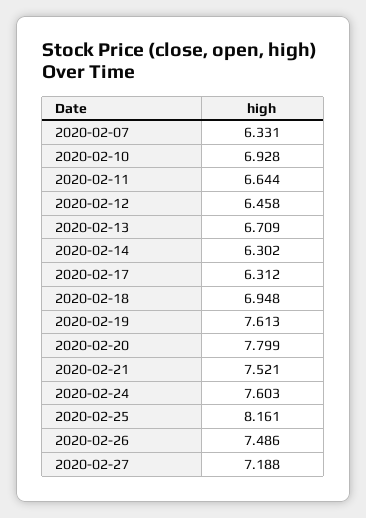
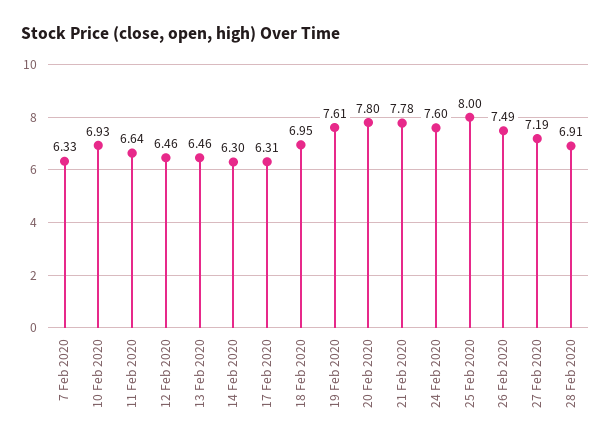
2020-02-13: 6.709 -> 6.46
2020-02-21: 7.521 -> 7.78
2020-02-25: 8.161 -> 8
28 Feb 2020: none -> 6.91

